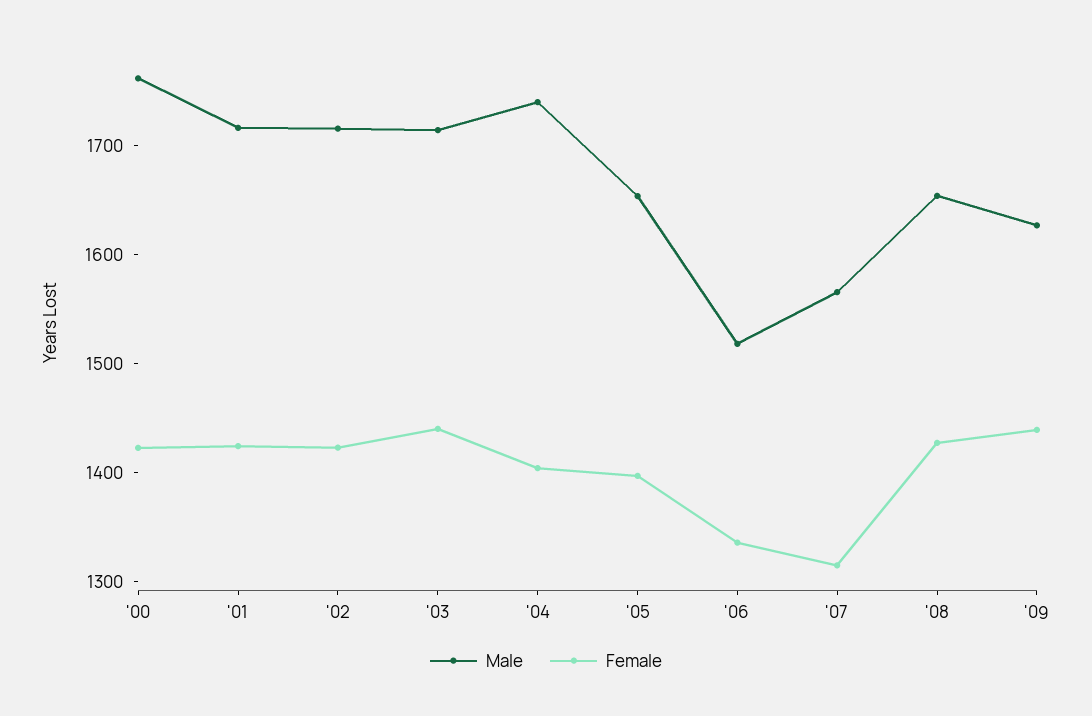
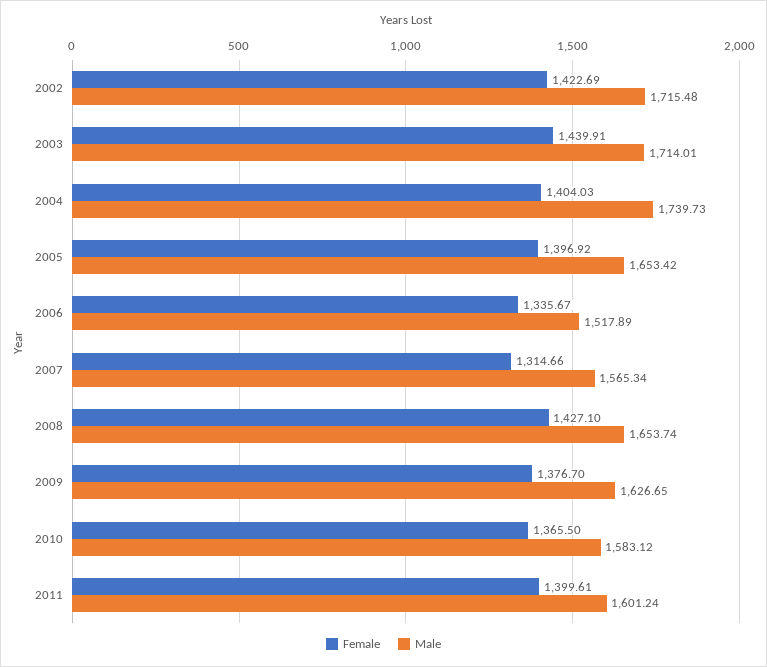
Male, '00: 1760 -> none
Female, '00: 1420 -> none
Male, '01: 1720 -> none
Female, '01: 1420 -> none
Female, '09: 1440 -> 1376.7
Female, 2010: none -> 1365.5
Male, 2010: none -> 1583.12
Female, 2011: none -> 1399.61
Male, 2011: none -> 1601.24

